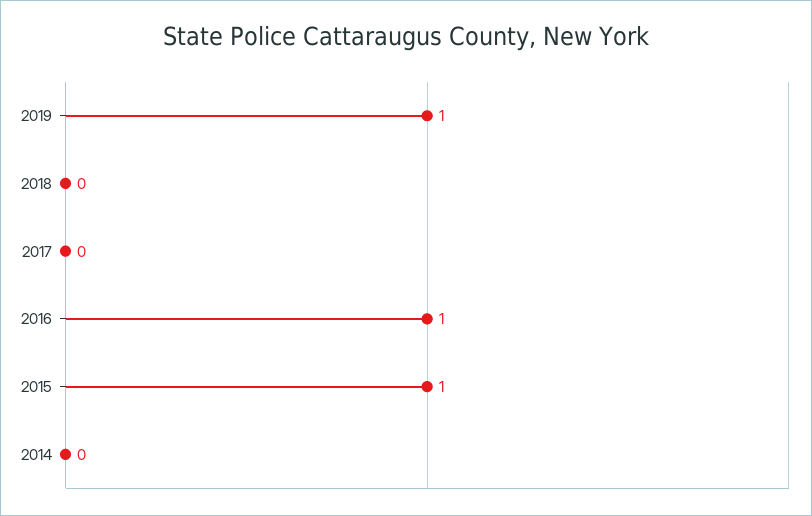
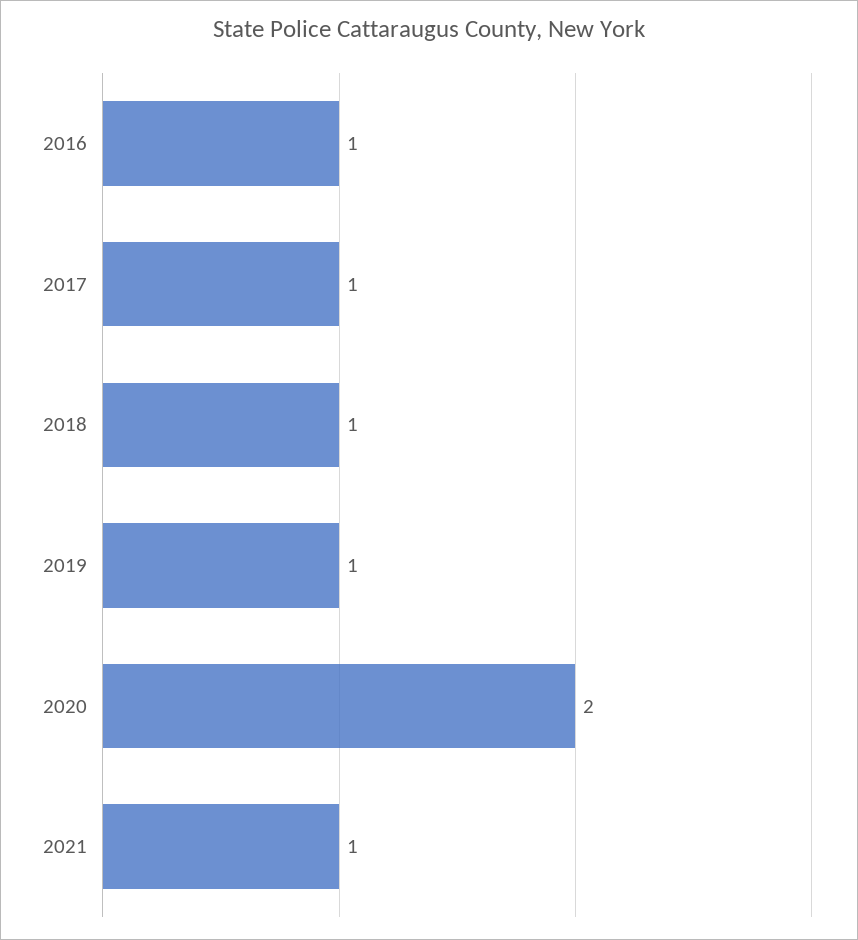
2018: 0 -> 1
2017: 0 -> 1
2015: 1 -> none
2014: 0 -> none
2020: none -> 2
2021: none -> 1

